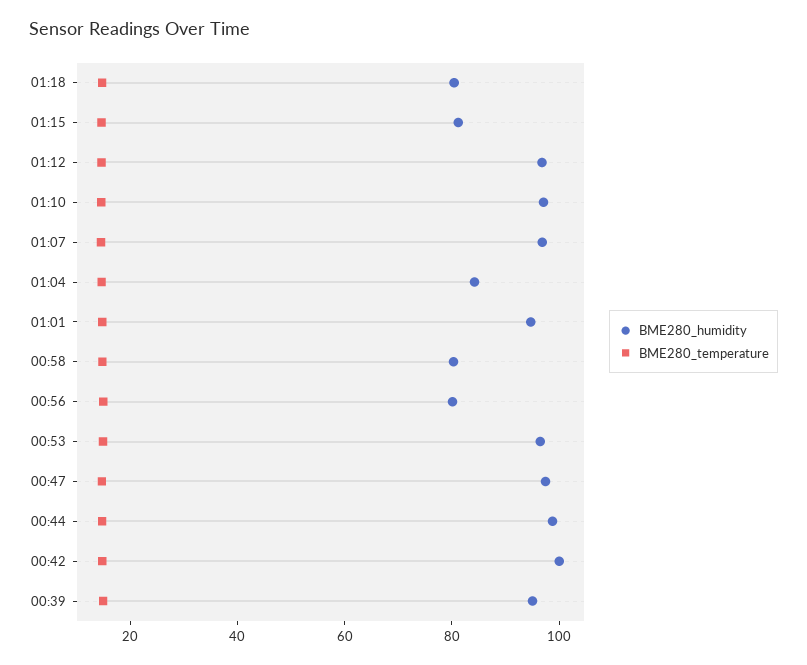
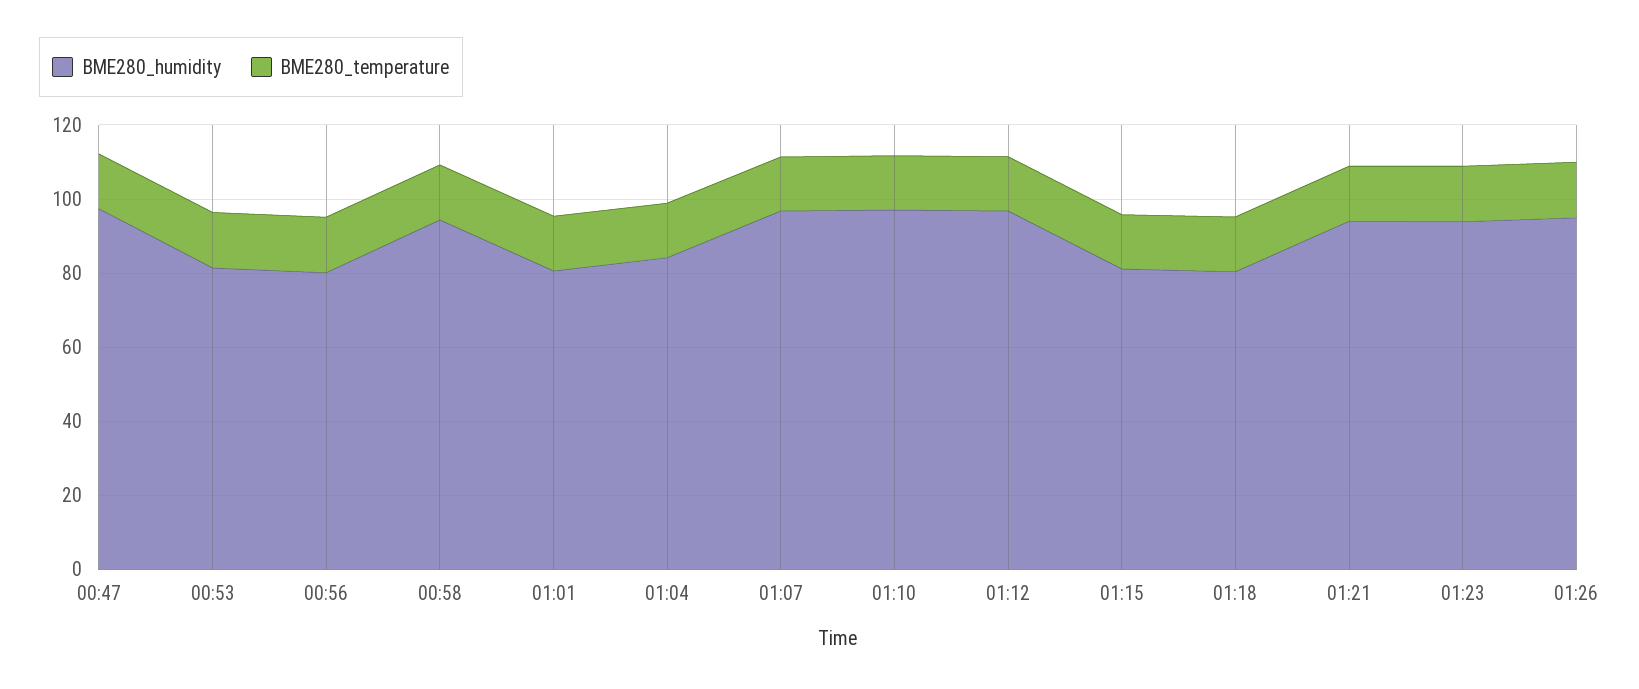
BME280_humidity, 01:01: 95 -> 80
BME280_humidity, 00:58: 80 -> 95
BME280_humidity, 00:53: 95 -> 80
BME280_humidity, 00:44: 100 -> none
BME280_temperature, 00:44: 15 -> none
BME280_humidity, 00:42: 100 -> none
BME280_temperature, 00:42: 15 -> none
BME280_humidity, 00:39: 95 -> none
BME280_temperature, 00:39: 15 -> none
BME280_humidity, 01:21: none -> 95
BME280_temperature, 01:21: none -> 15
BME280_humidity, 01:23: none -> 95
BME280_temperature, 01:23: none -> 15
BME280_humidity, 01:26: none -> 95
BME280_temperature, 01:26: none -> 15

